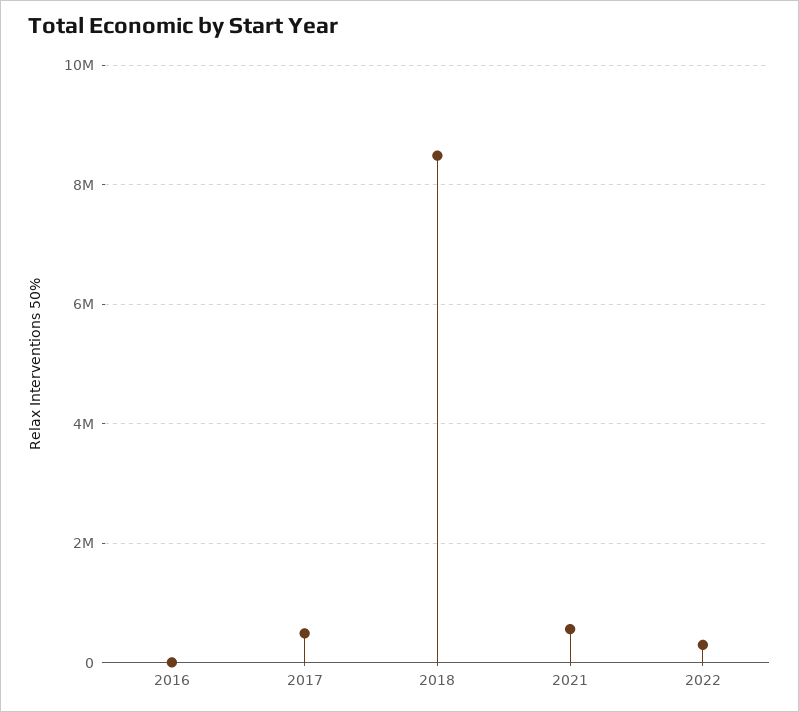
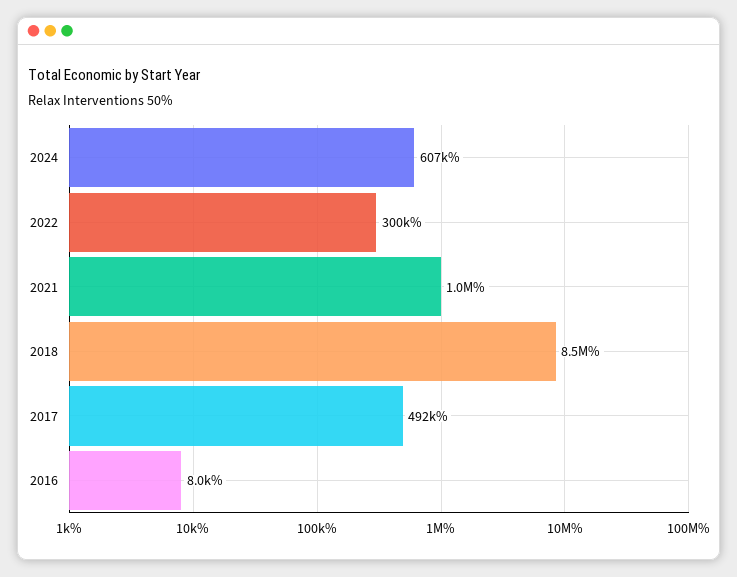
2021: 600000 -> 1000000
2024: none -> 607000

